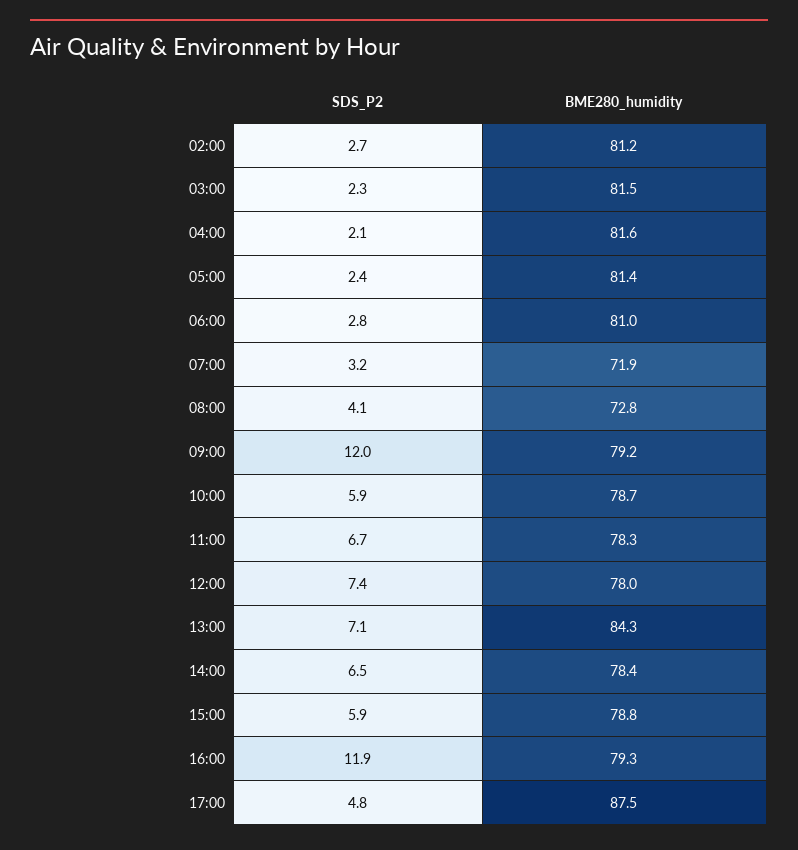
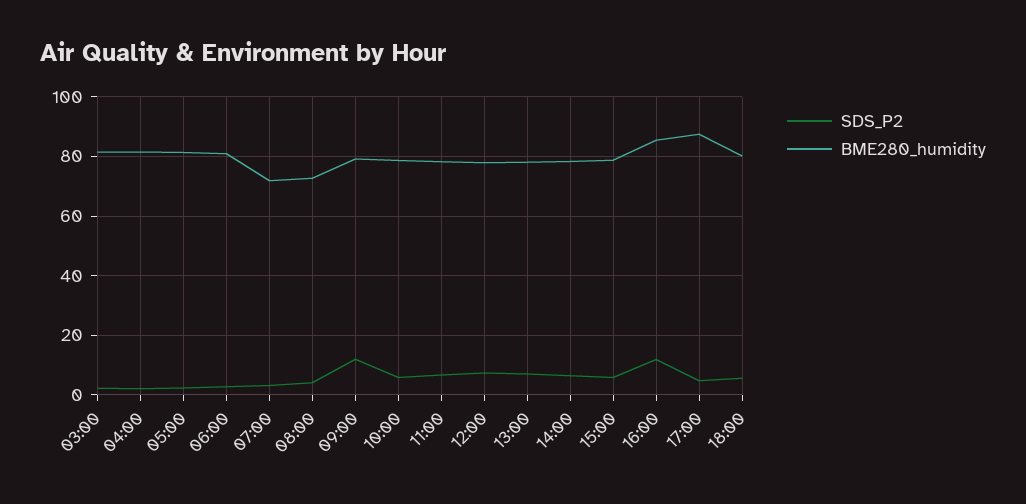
SDS_P2, 02:00: 2.7 -> none
BME280_humidity, 02:00: 81.2 -> none
BME280_humidity, 13:00: 84.3 -> 77.5
BME280_humidity, 16:00: 79.3 -> 85
SDS_P2, 18:00: none -> 5
BME280_humidity, 18:00: none -> 80

